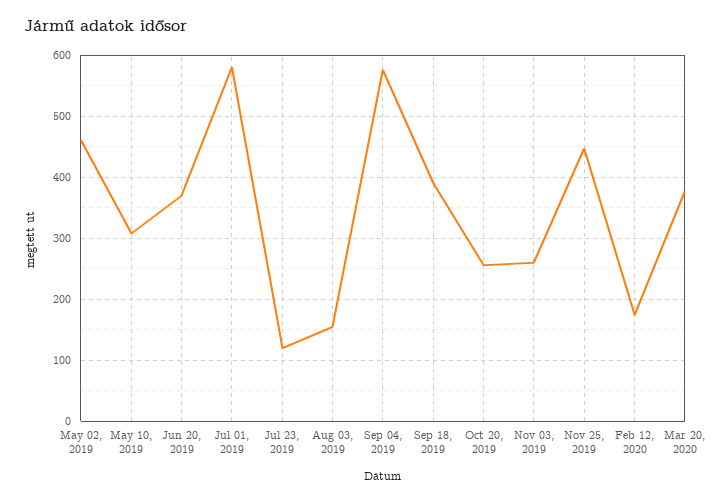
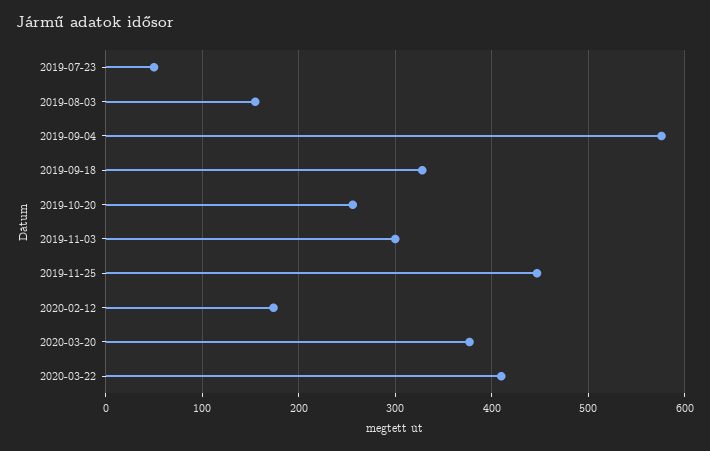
May 02, 2019: 460 -> none
May 10, 2019: 310 -> none
Jun 20, 2019: 370 -> none
Jul 01, 2019: 580 -> none
Jul 23, 2019: 120 -> 50
Sep 18, 2019: 390 -> 330
Nov 03, 2019: 260 -> 300
2020-03-22: none -> 410

